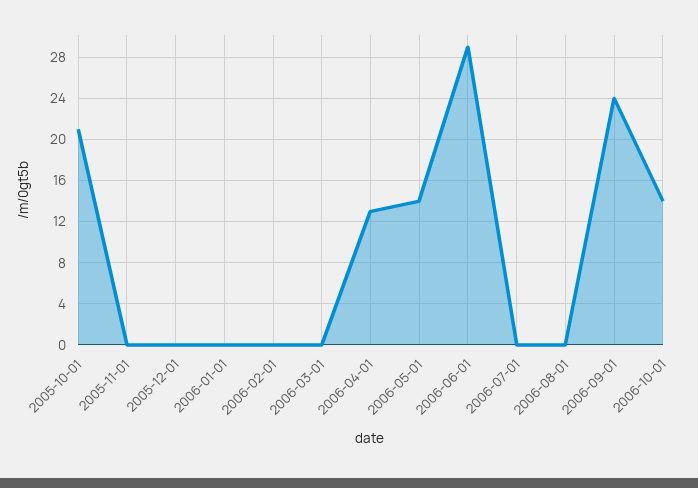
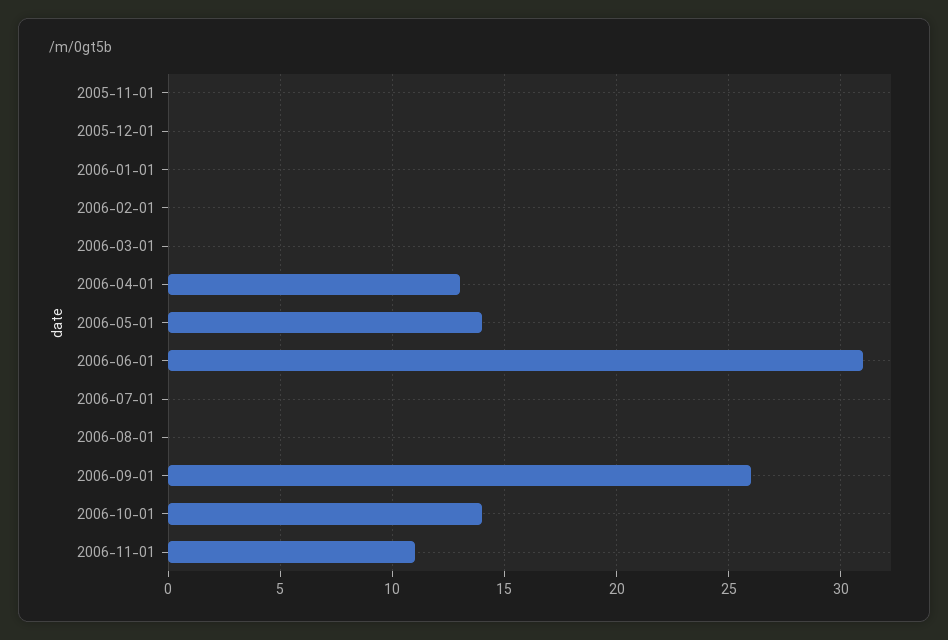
2005-10-01: 21 -> none
2006-06-01: 29 -> 31
2006-09-01: 24 -> 26
2006-11-01: none -> 11

